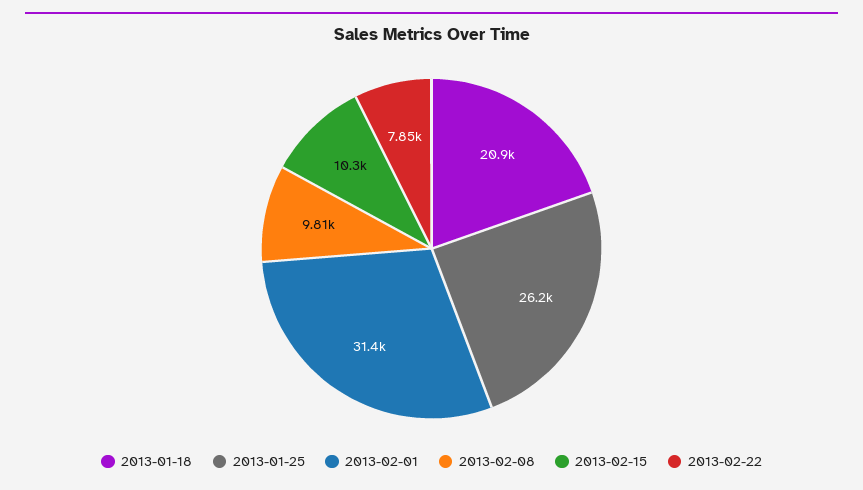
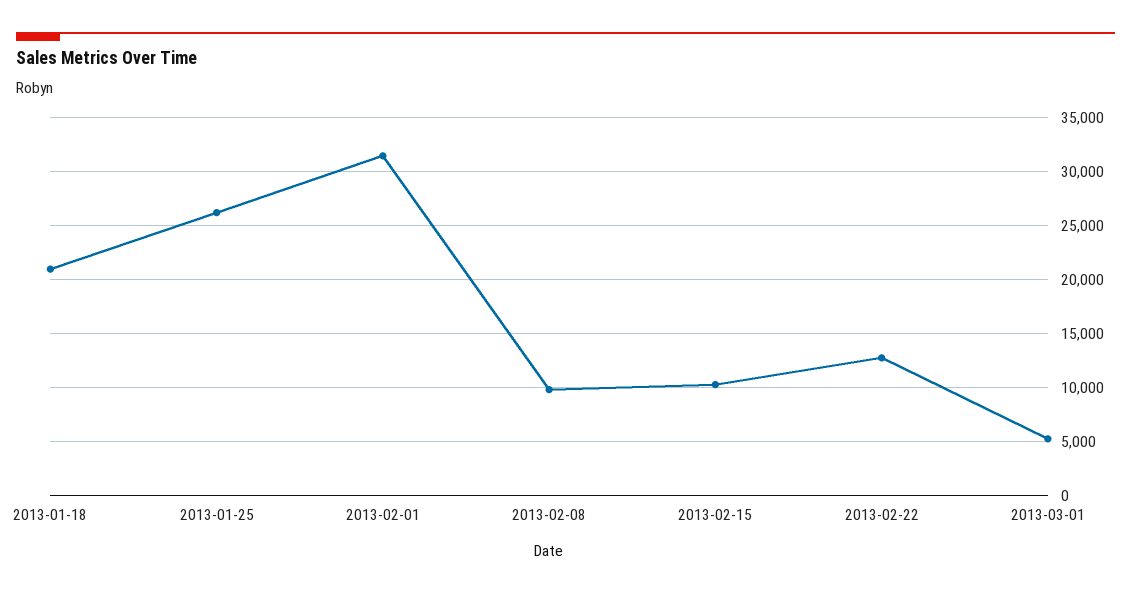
2013-02-22: 7850 -> 13000
2013-03-01: none -> 5000

